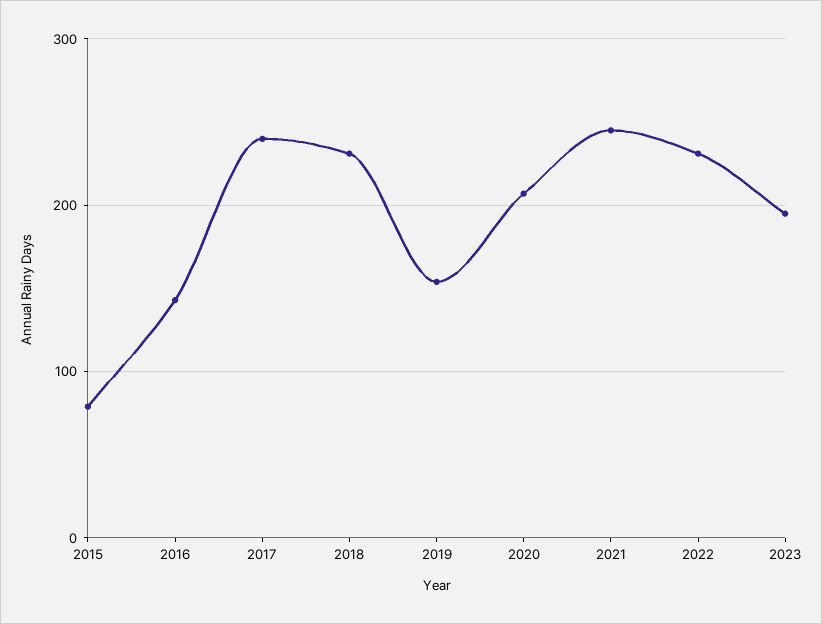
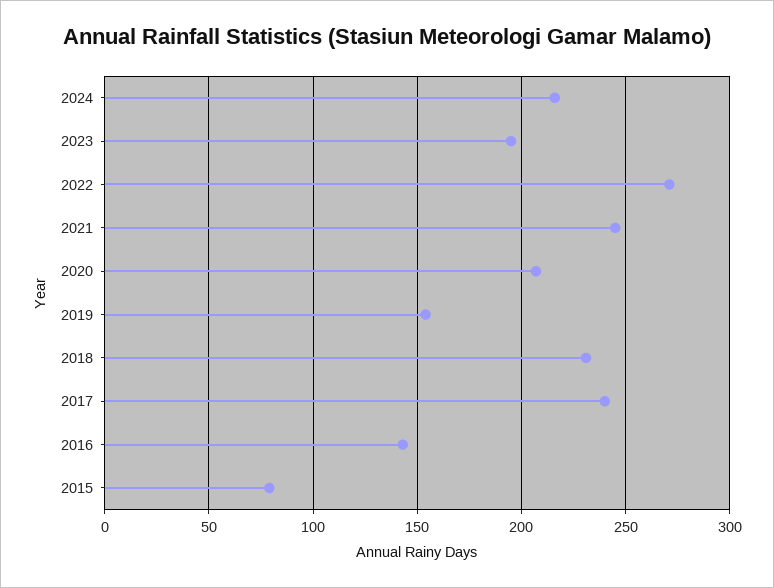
2022: 230 -> 270
2024: none -> 215

